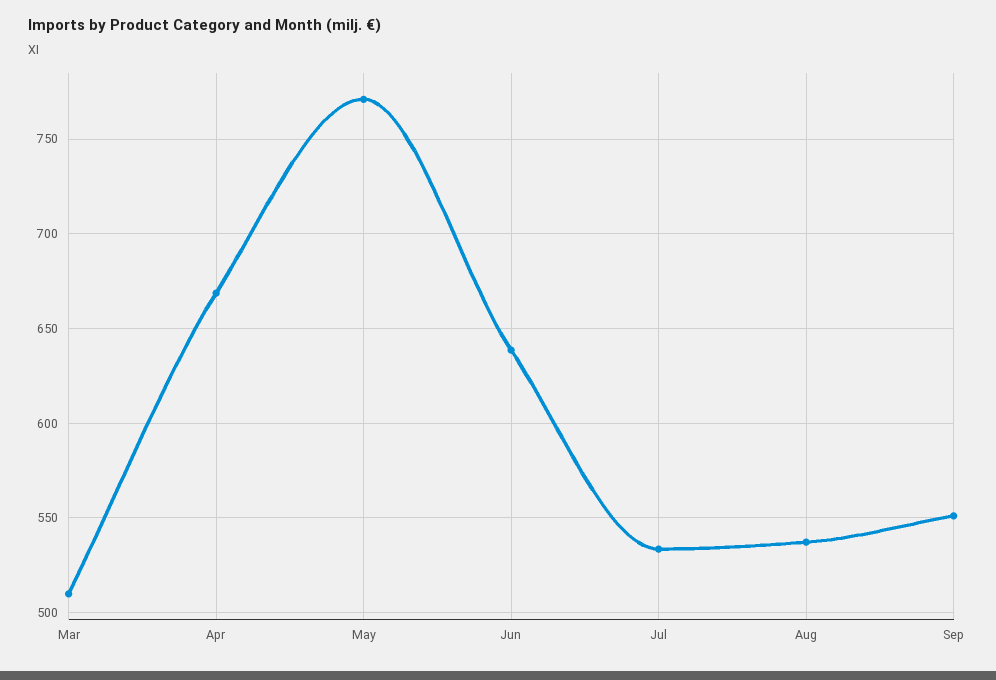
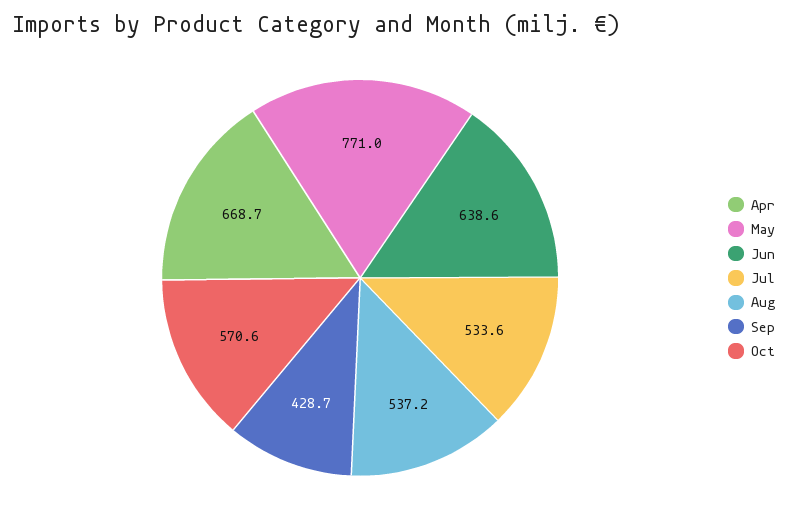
Mar: 510 -> none
Sep: 550 -> 428.7
Oct: none -> 570.6

